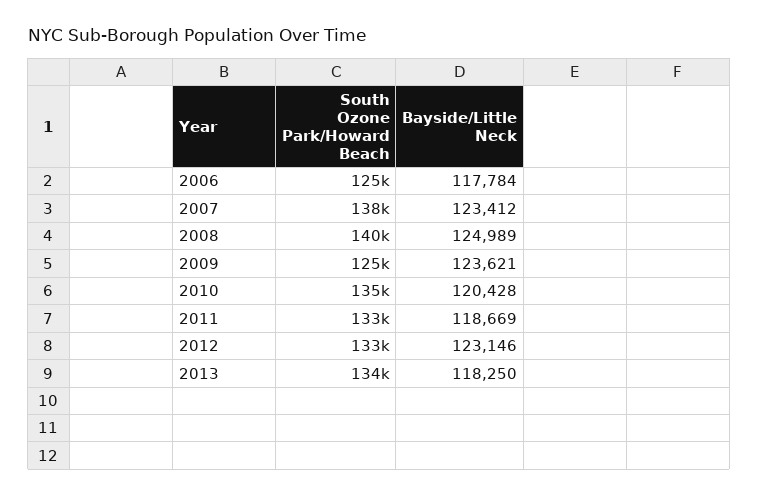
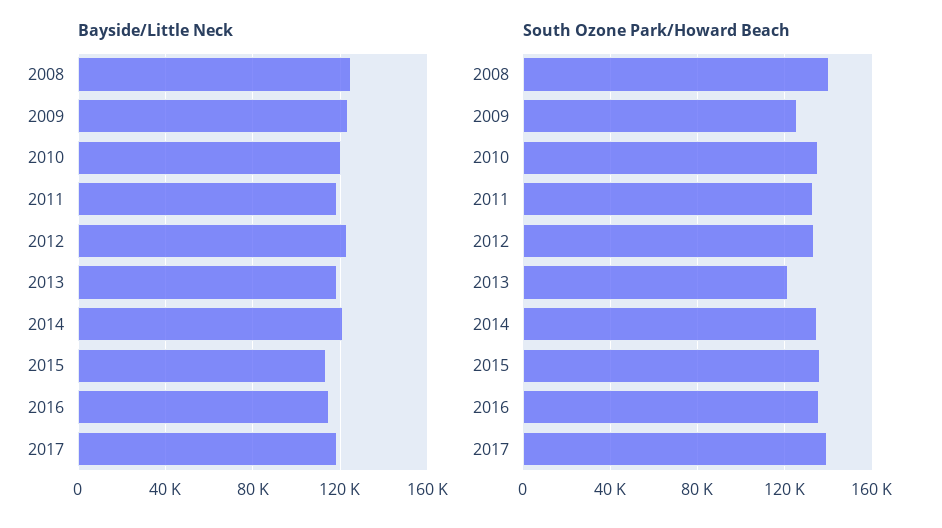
South Ozone Park/Howard Beach, 2006: 125000 -> none
Bayside/Little Neck, 2006: 117784 -> none
South Ozone Park/Howard Beach, 2007: 138000 -> none
Bayside/Little Neck, 2007: 123412 -> none
South Ozone Park/Howard Beach, 2013: 134000 -> 120000
Bayside/Little Neck, 2014: none -> 120000
Bayside/Little Neck, 2015: none -> 115000
Bayside/Little Neck, 2016: none -> 115000
Bayside/Little Neck, 2017: none -> 120000
South Ozone Park/Howard Beach, 2014: none -> 135000
South Ozone Park/Howard Beach, 2015: none -> 135000
South Ozone Park/Howard Beach, 2016: none -> 135000
South Ozone Park/Howard Beach, 2017: none -> 140000

